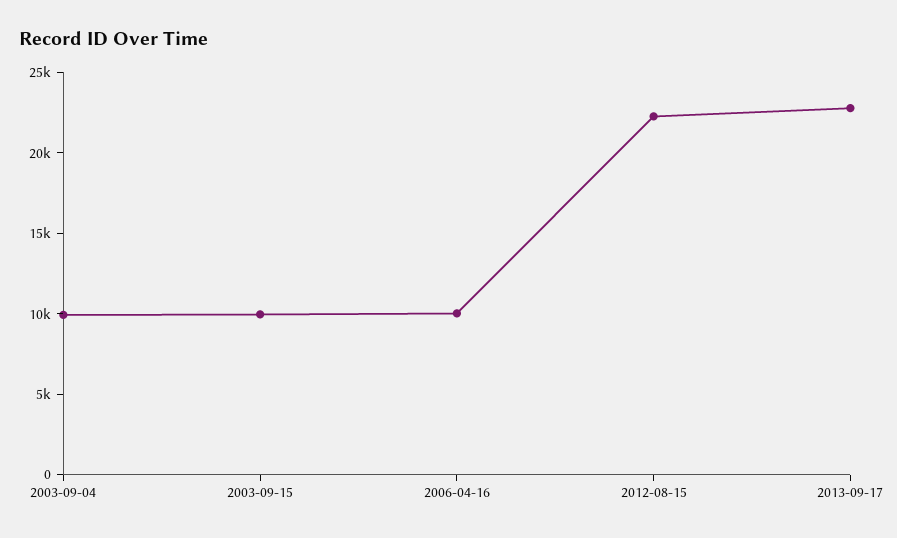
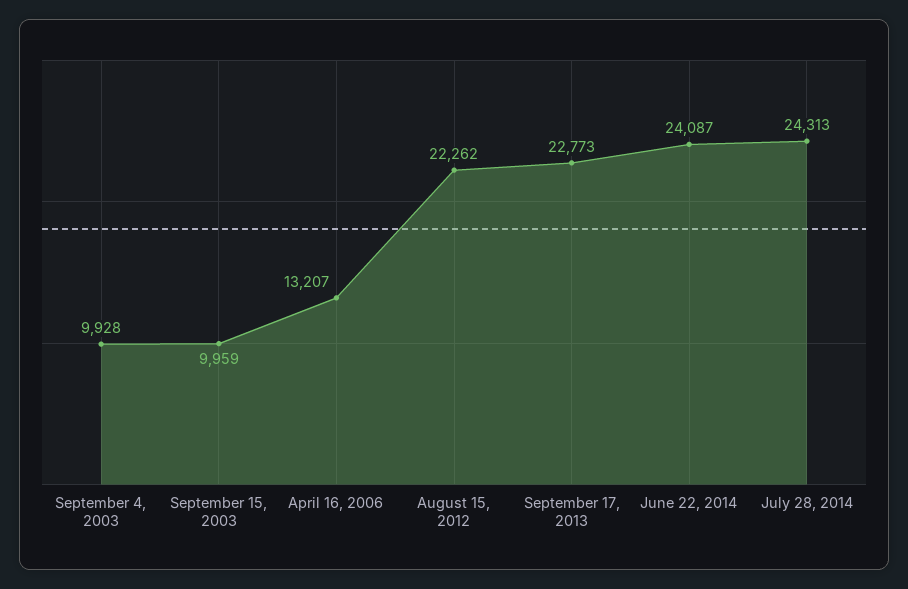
2006-04-16: 10000 -> 13207
June 22, 2014: none -> 24087
July 28, 2014: none -> 24313

